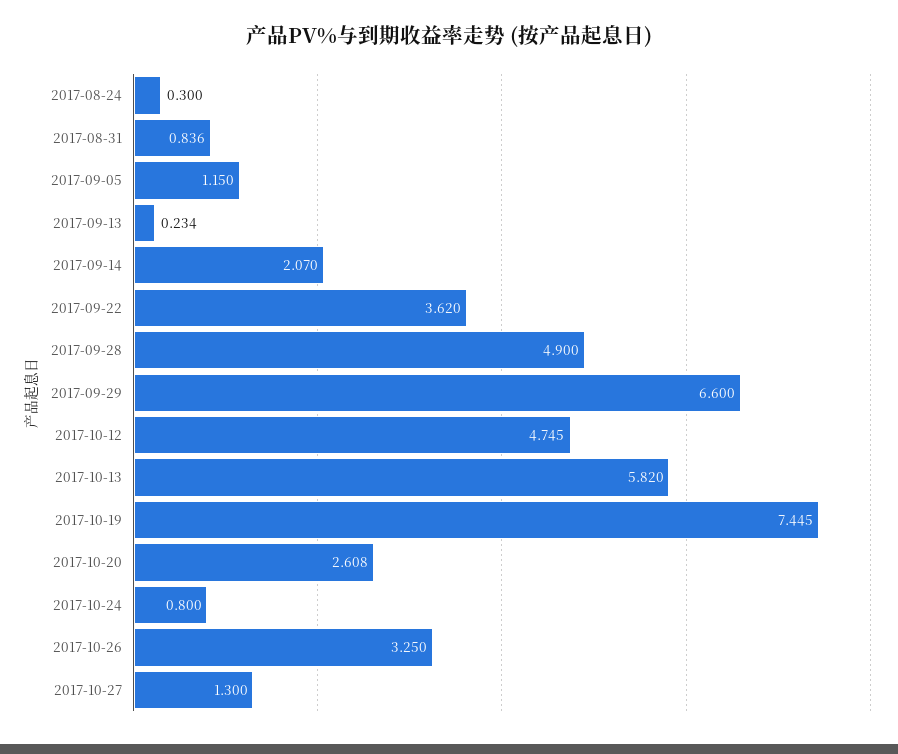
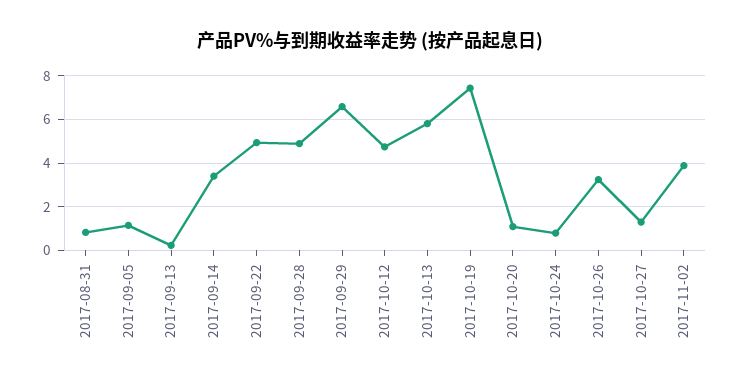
2017-08-24: 0.3 -> none
2017-09-14: 2.07 -> 3.5
2017-09-22: 3.62 -> 5
2017-10-20: 2.608 -> 1
2017-11-02: none -> 4

